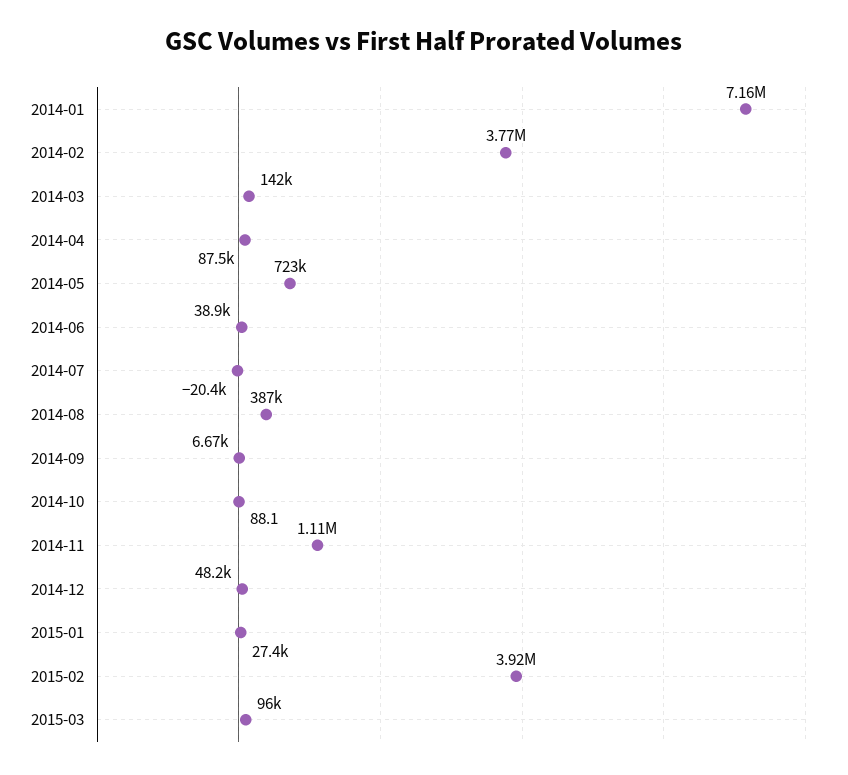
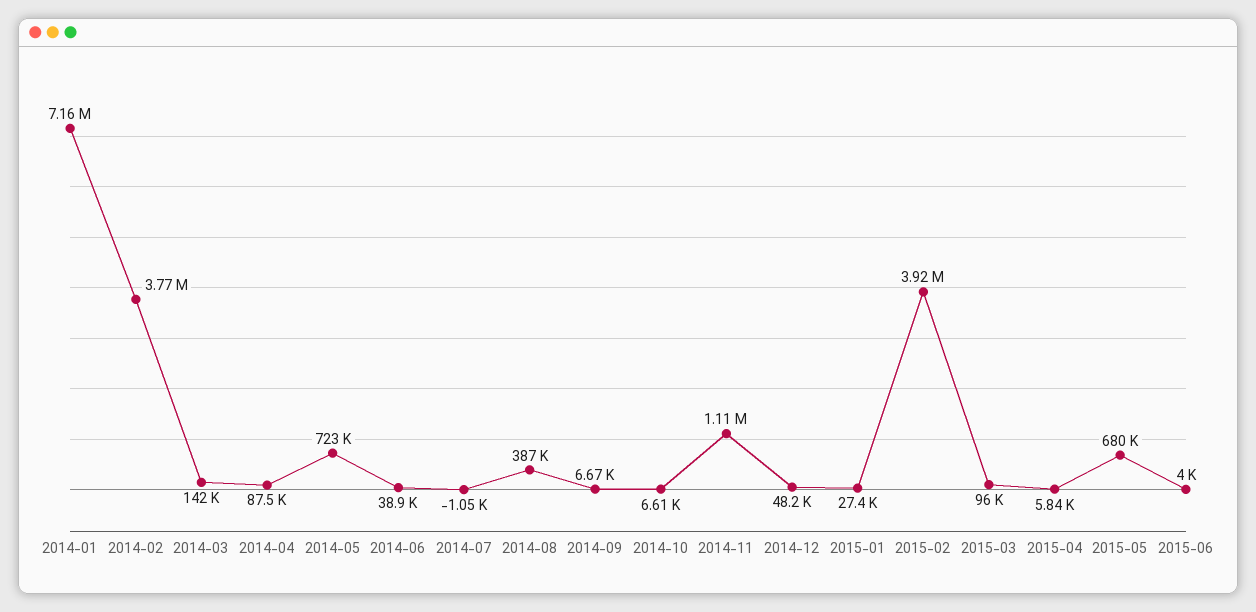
2014-07: -20400 -> -1050
2014-10: 88.1 -> 6610
2015-04: none -> 5840
2015-05: none -> 680000
2015-06: none -> 4000

